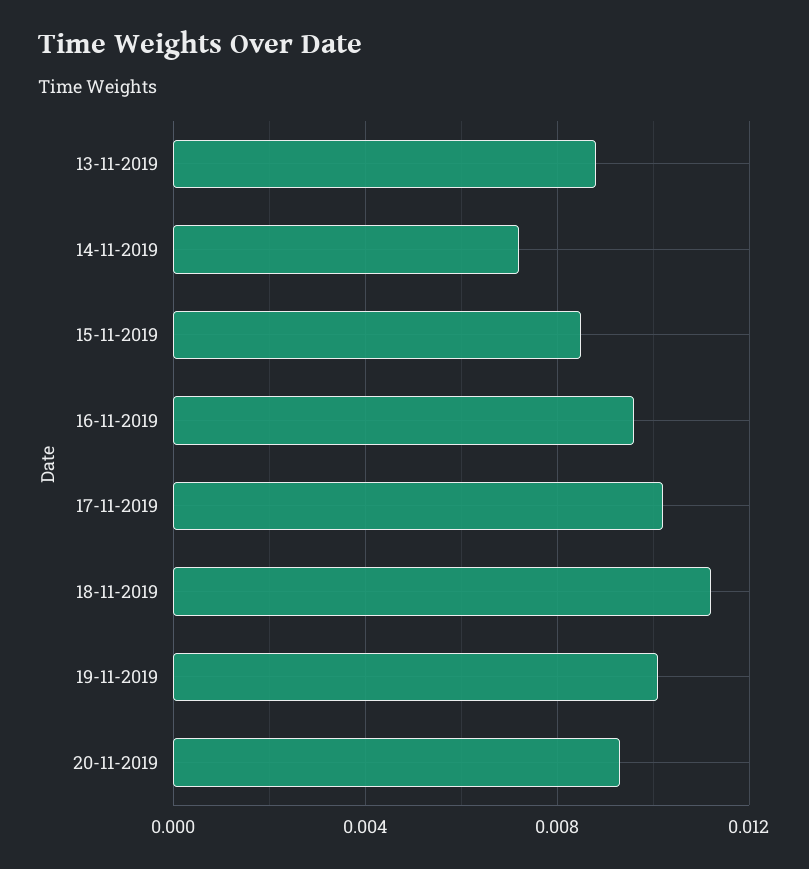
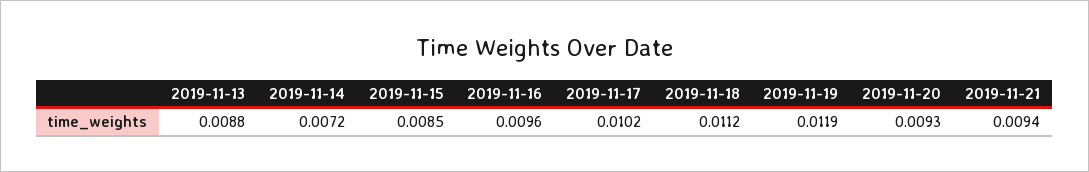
19-11-2019: 0.01 -> 0.0119
2019-11-21: none -> 0.0094

